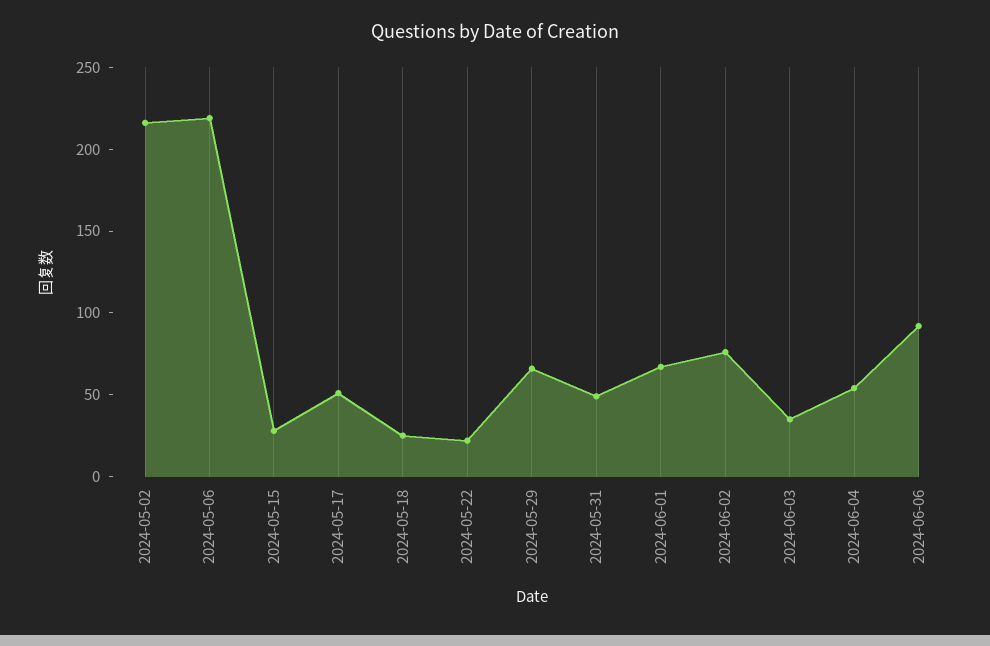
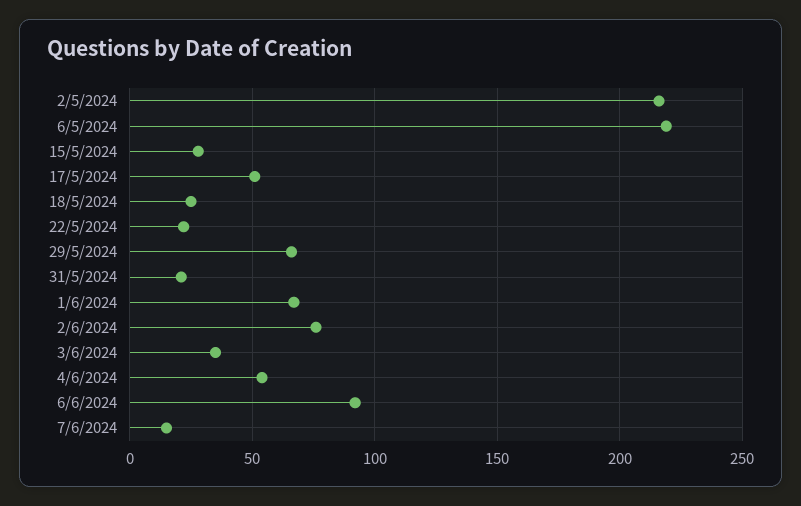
2024-05-31: 50 -> 20
7/6/2024: none -> 15

